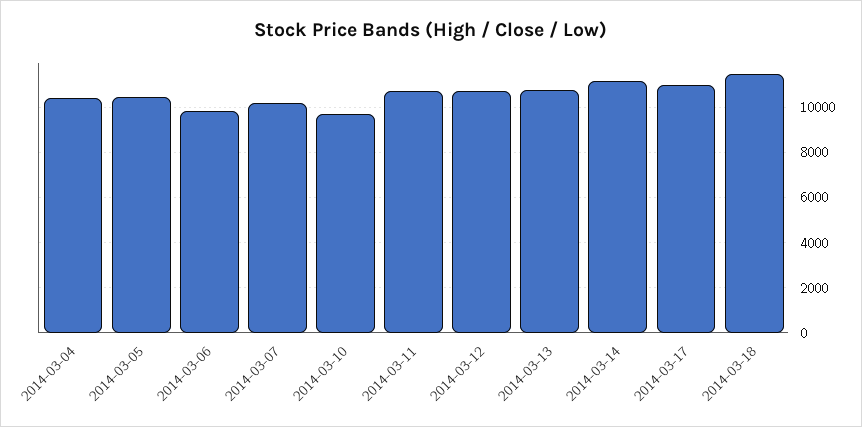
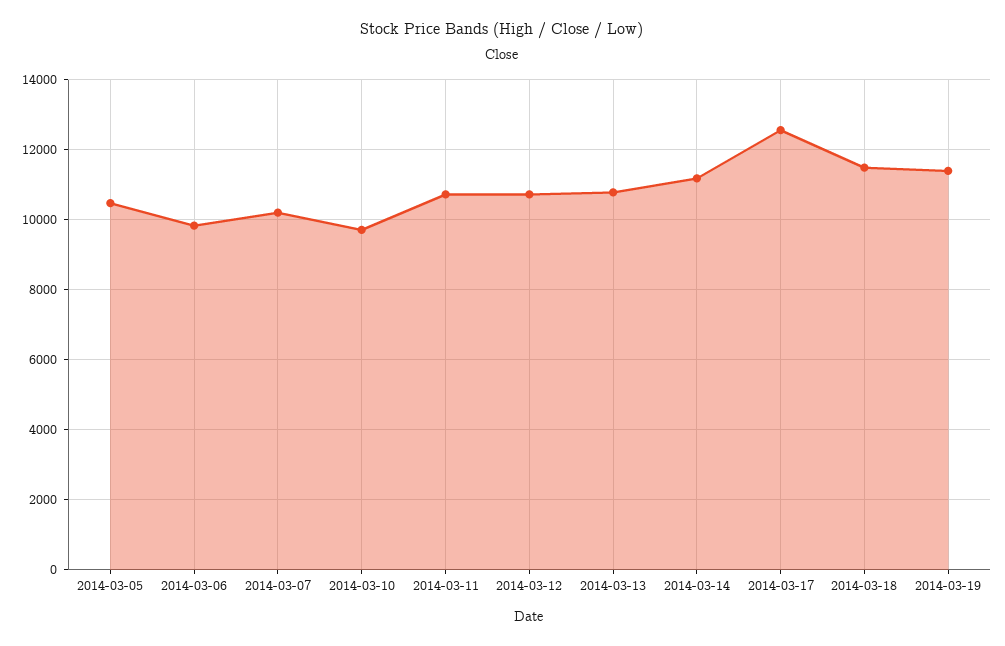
2014-03-04: 10500 -> none
2014-03-17: 11000 -> 12600
2014-03-19: none -> 11400

